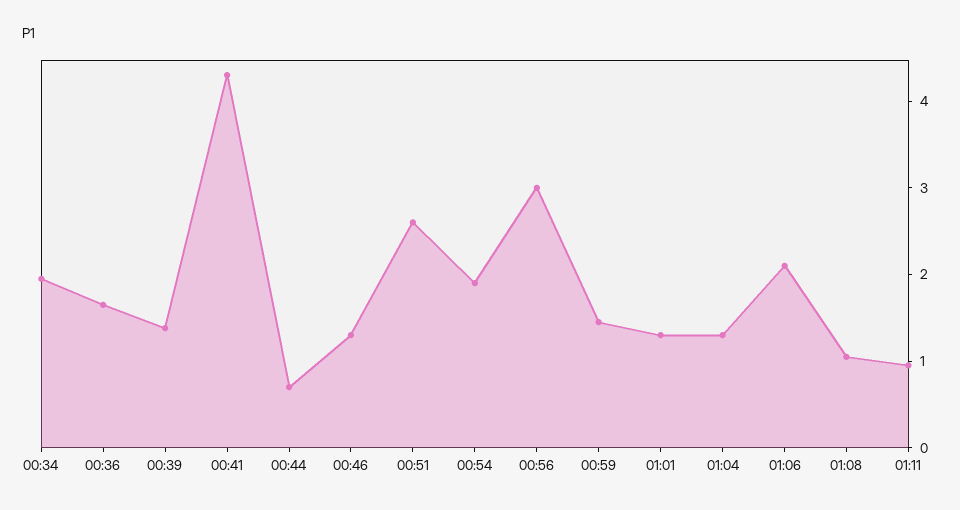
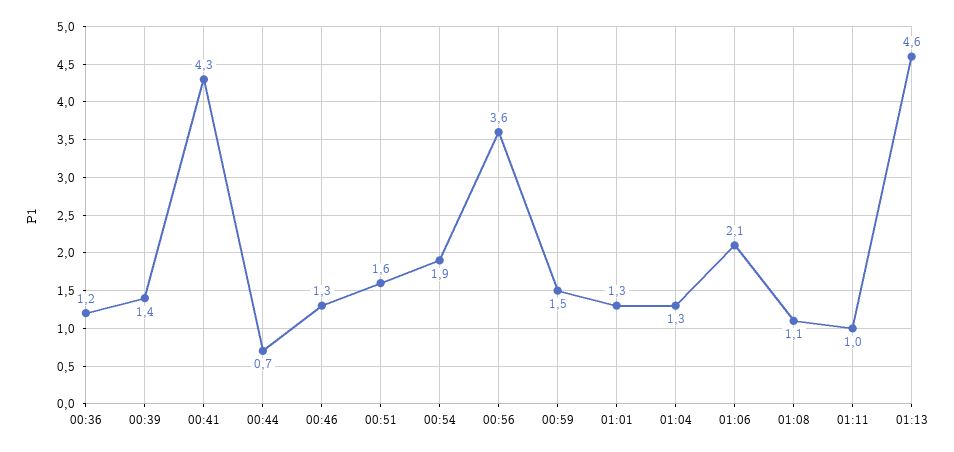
00:34: 2 -> none
00:36: 1.6 -> 1.2
00:51: 2.6 -> 1.6
00:56: 3 -> 3.6
01:13: none -> 4.6

